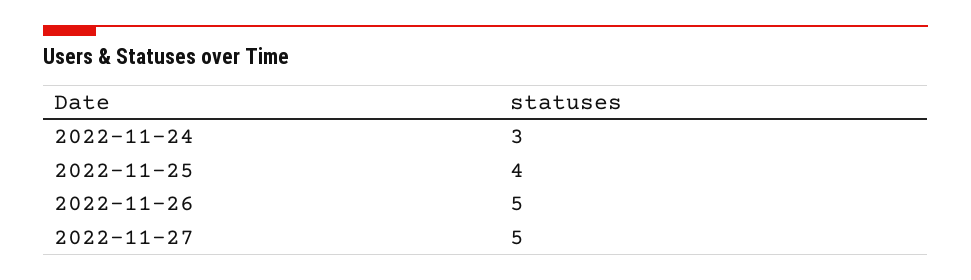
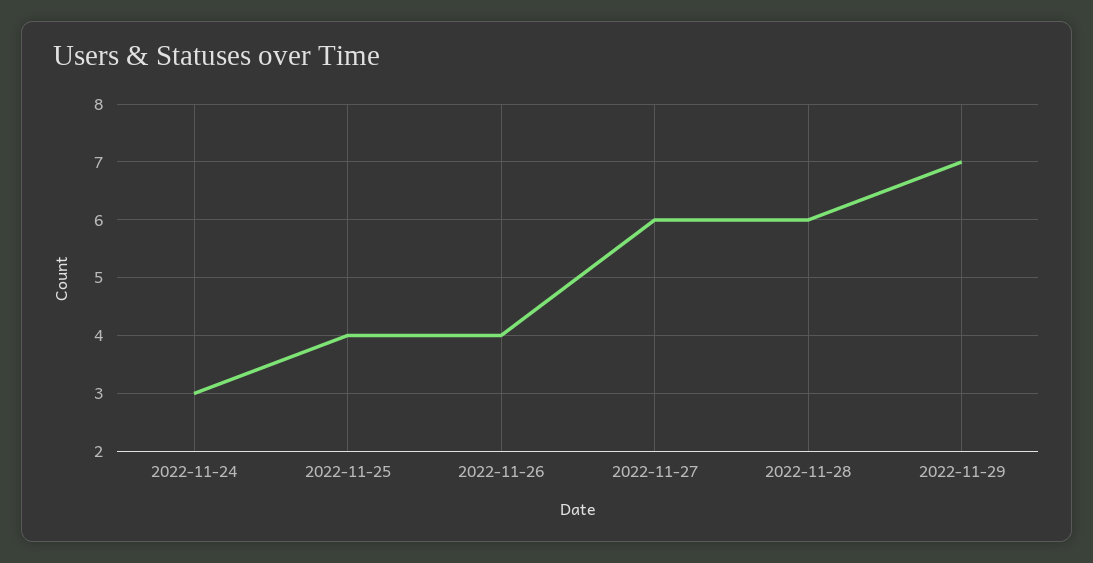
2022-11-26: 5 -> 4
2022-11-27: 5 -> 6
2022-11-28: none -> 6
2022-11-29: none -> 7

